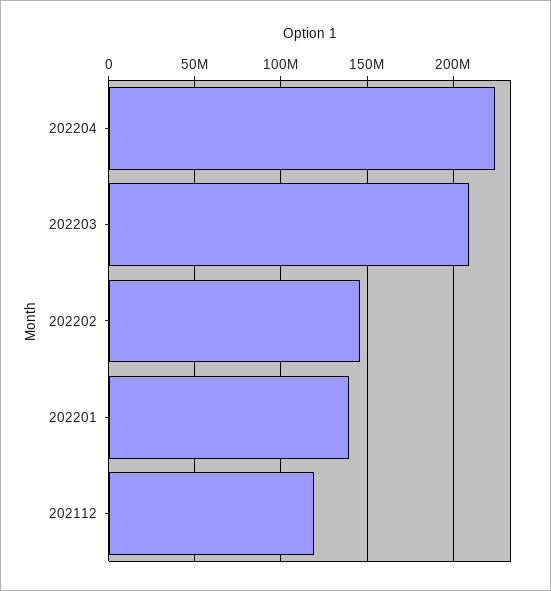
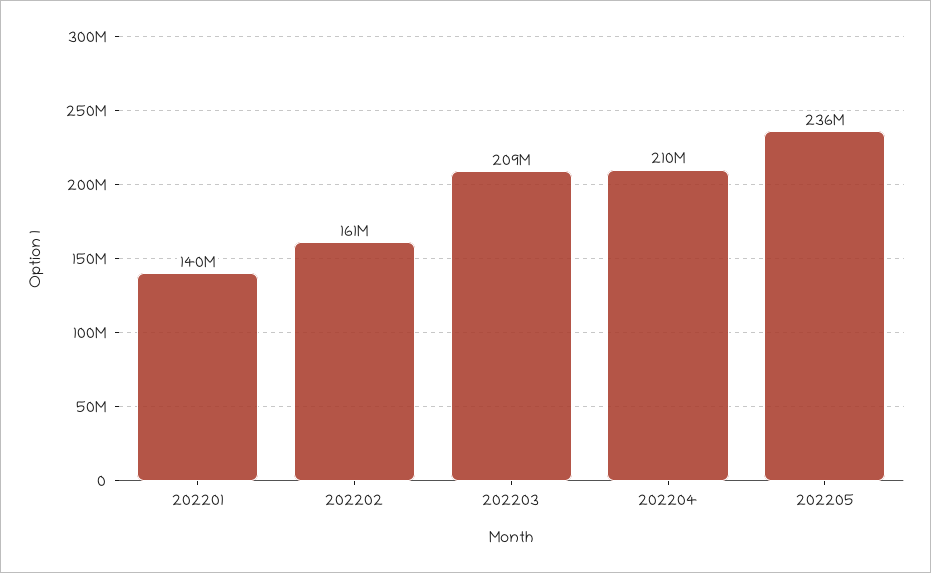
202204: 225000000 -> 210000000
202202: 145000000 -> 161000000
202112: 120000000 -> none
202205: none -> 236000000

